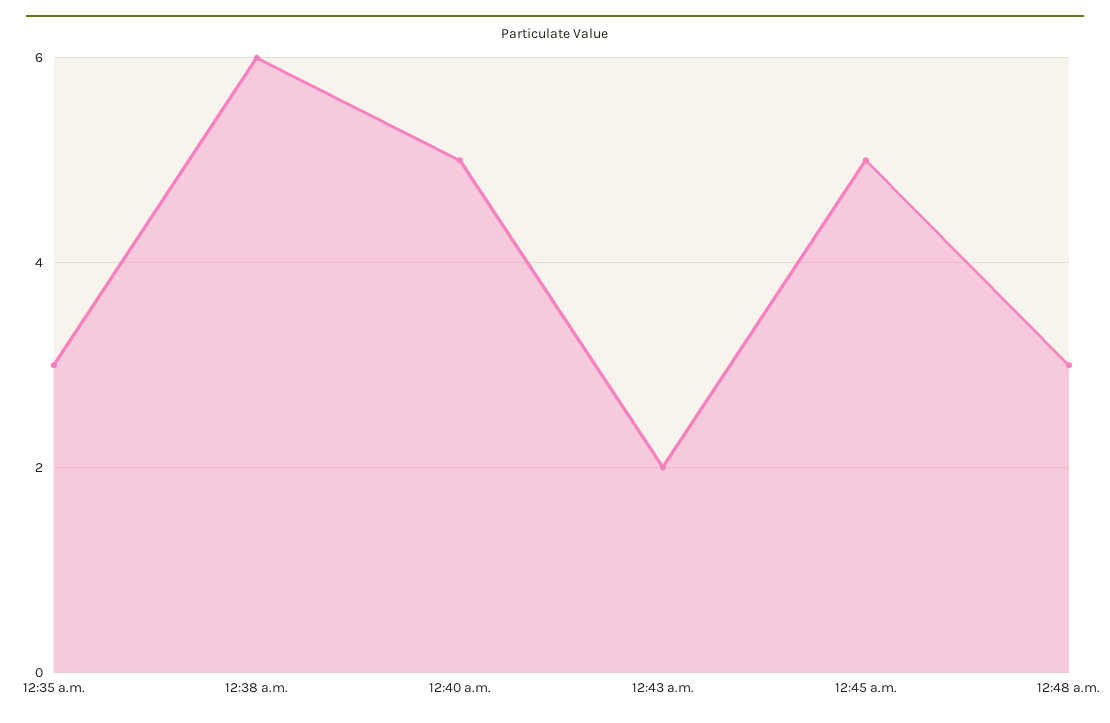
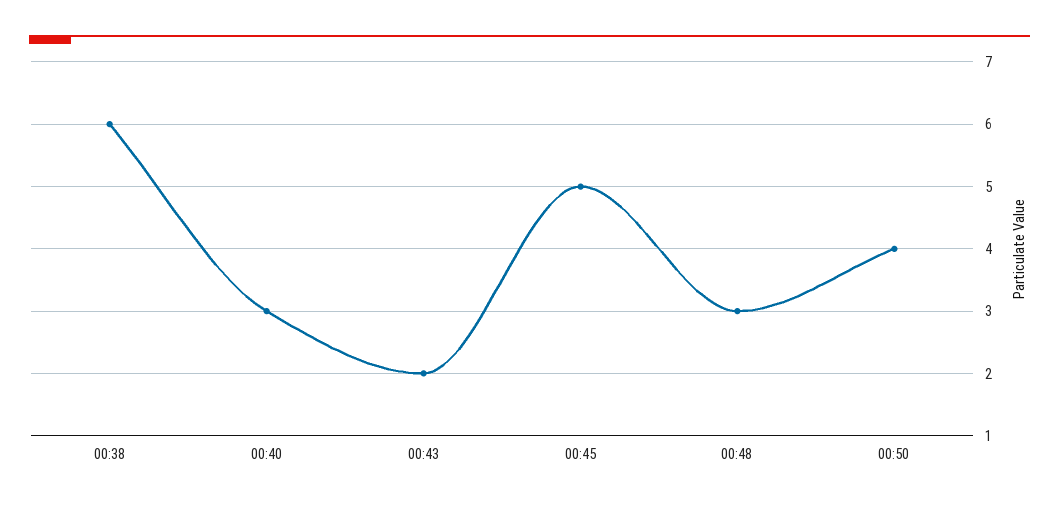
12:35 a.m.: 3 -> none
12:40 a.m.: 5 -> 3
00:50: none -> 4

